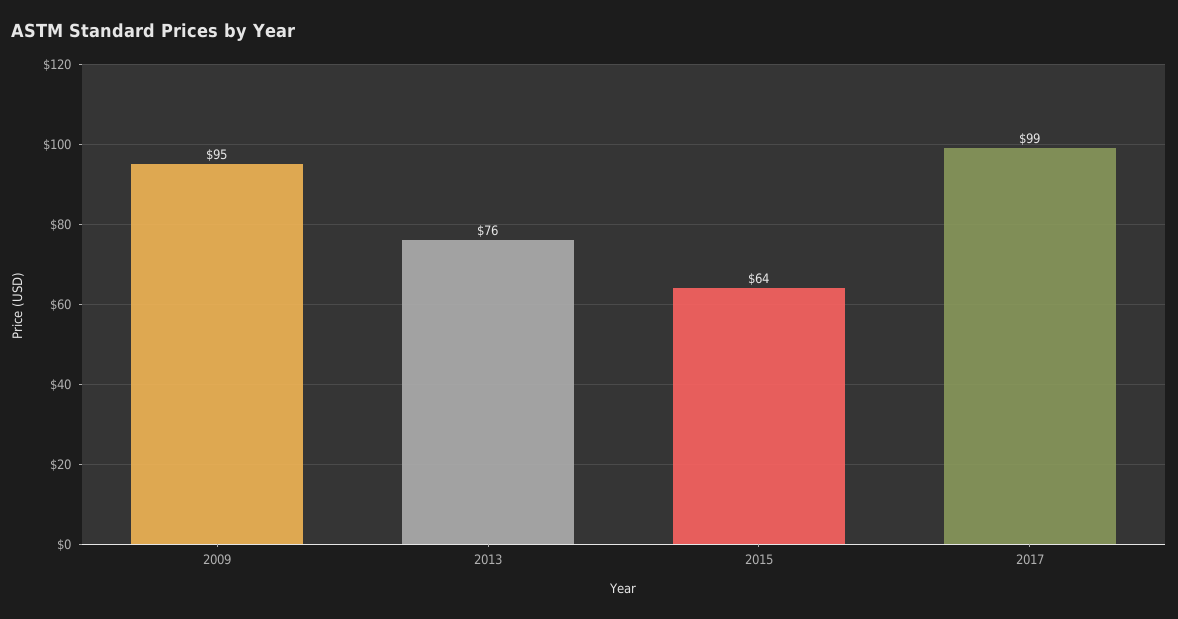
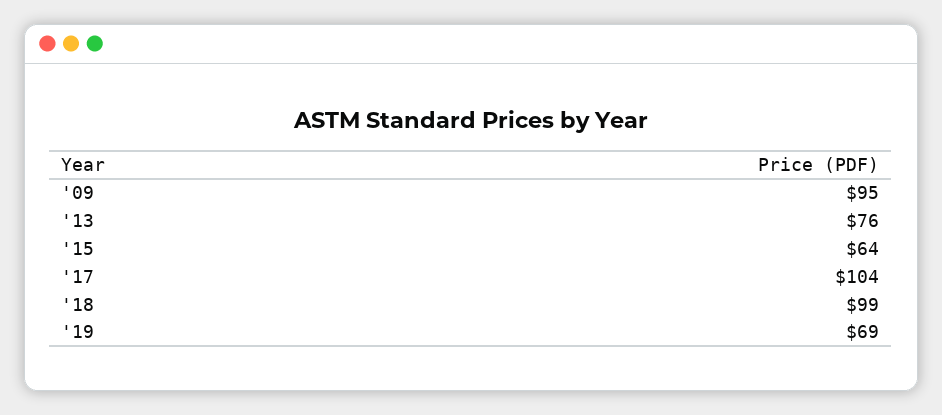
2017: 99 -> 104
'18: none -> 99
'19: none -> 69

